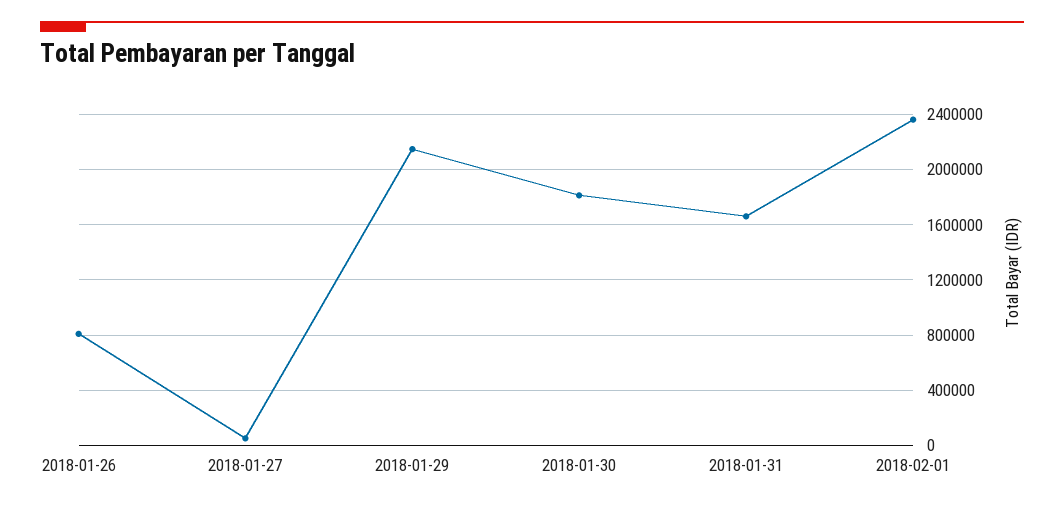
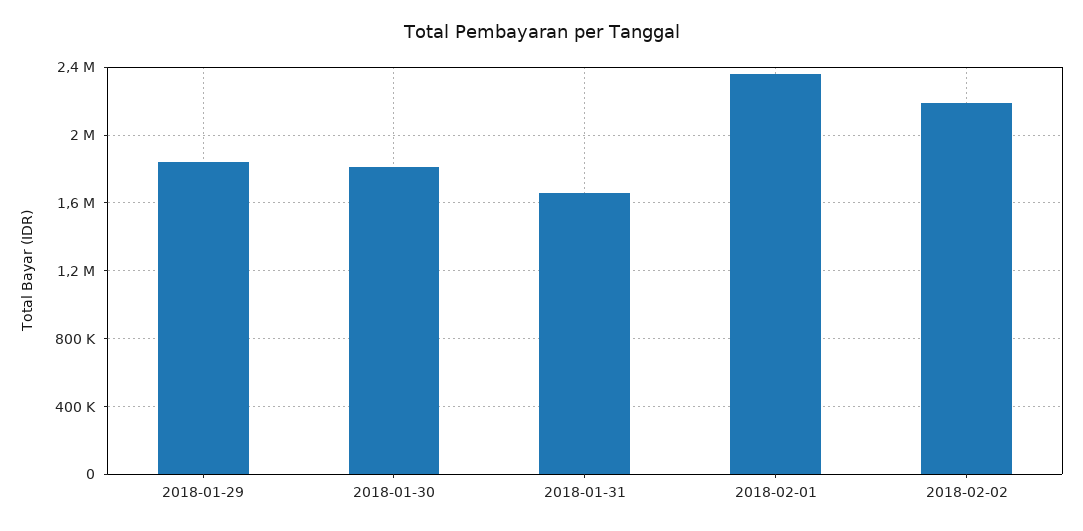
2018-01-26: 800000 -> none
2018-01-27: 50000 -> none
2018-01-29: 2150000 -> 1850000
2018-02-02: none -> 2200000

